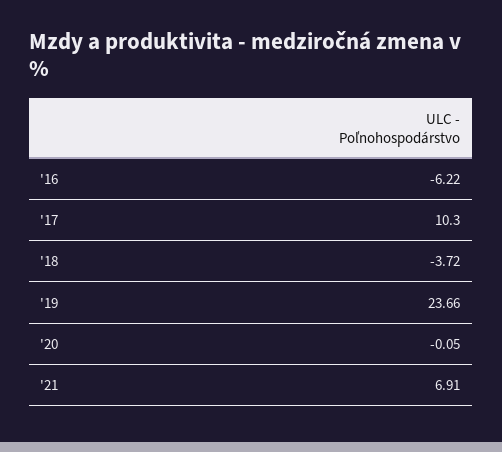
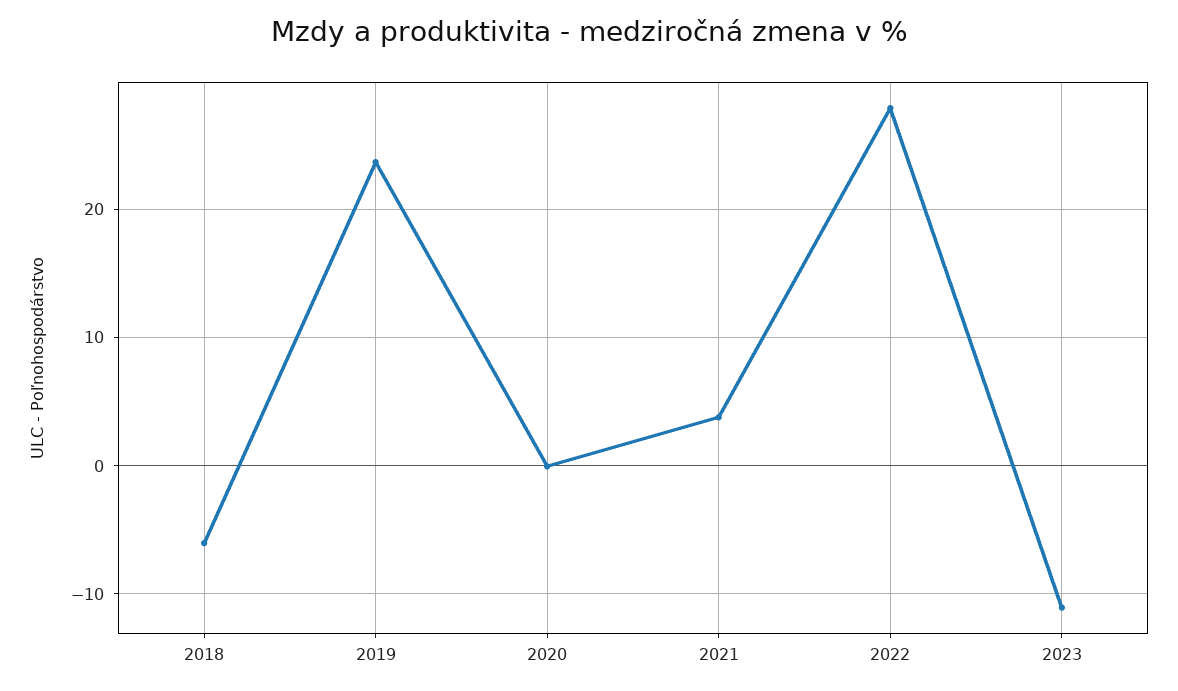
'16: -6.22 -> none
'17: 10.3 -> none
'18: -3.72 -> -6
'21: 6.91 -> 4
2022: none -> 28
2023: none -> -11

